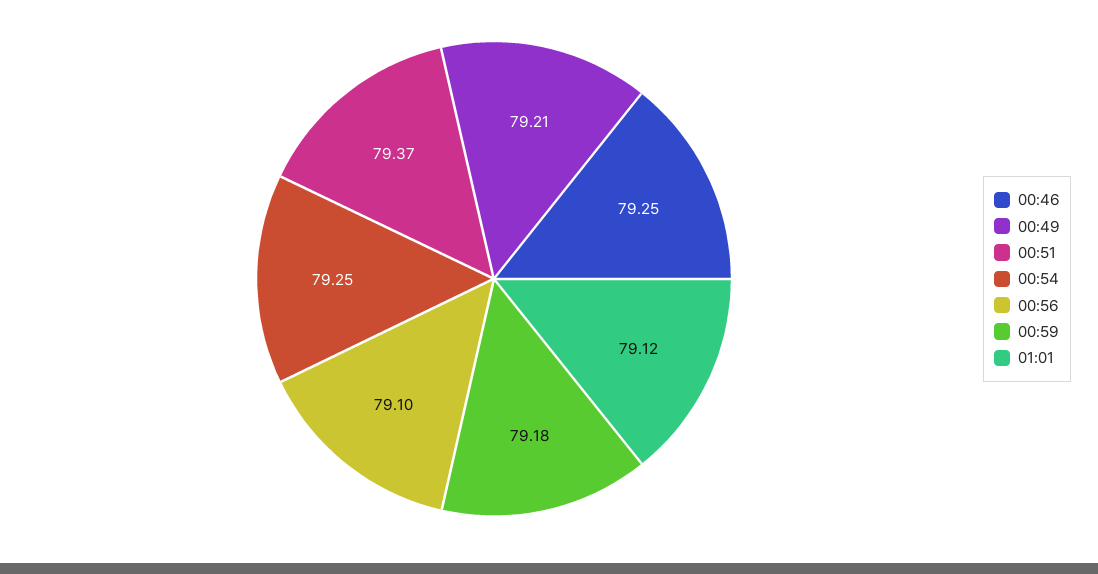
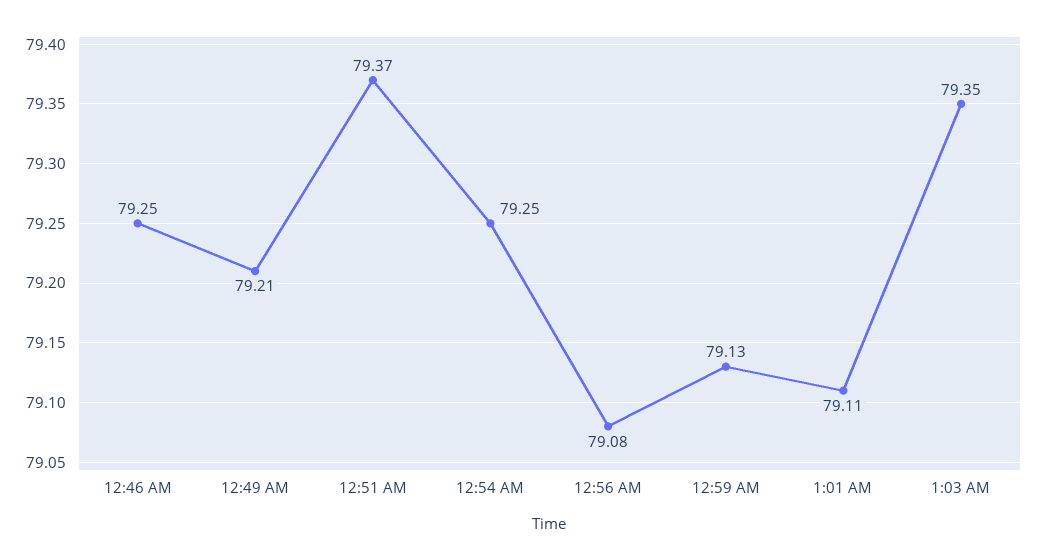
00:56: 79.1 -> 79.08
00:59: 79.18 -> 79.13
01:01: 79.12 -> 79.11
1:03 AM: none -> 79.35

